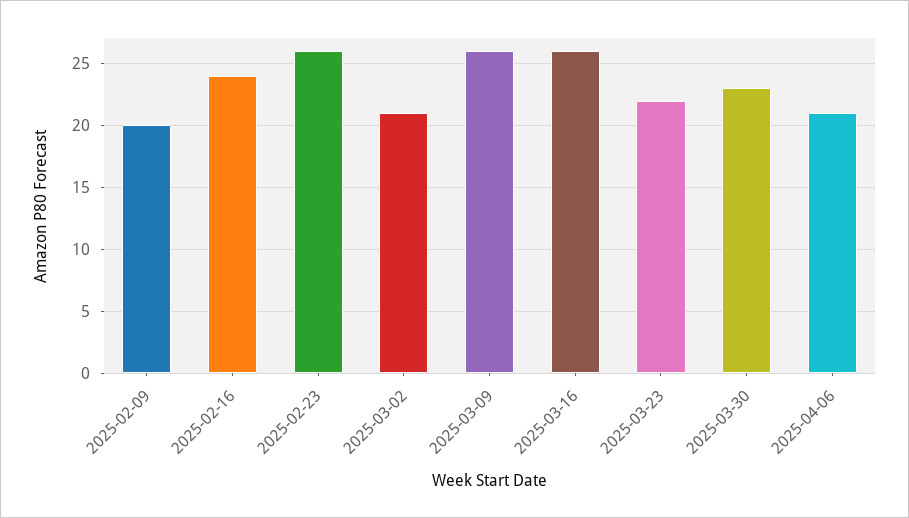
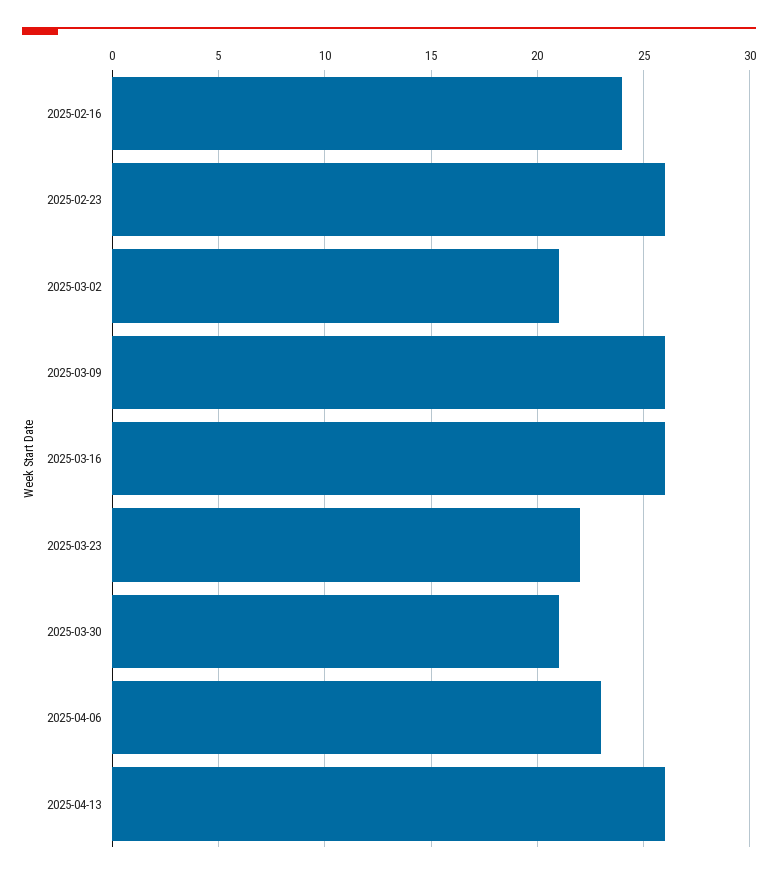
2025-02-09: 20 -> none
2025-03-30: 23 -> 21
2025-04-06: 21 -> 23
2025-04-13: none -> 26

